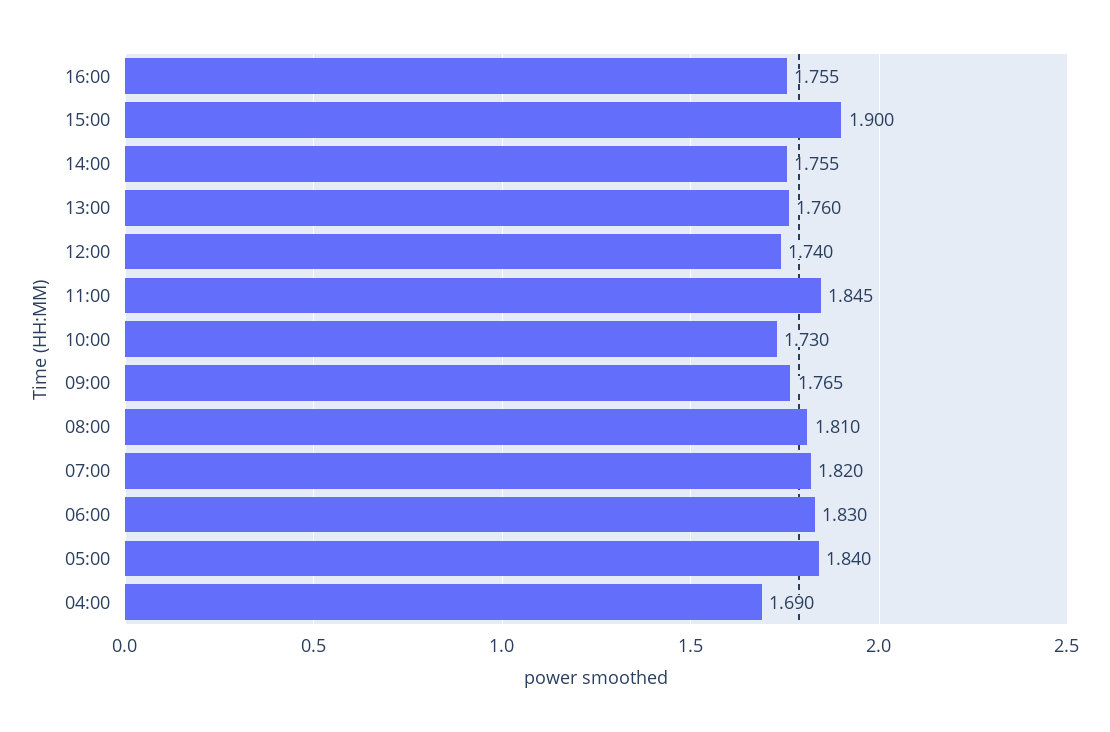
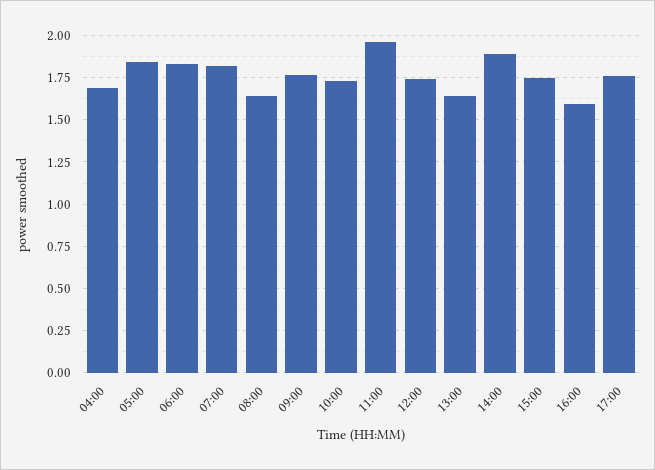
16:00: 1.755 -> 1.6
15:00: 1.9 -> 1.75
14:00: 1.755 -> 1.9
13:00: 1.76 -> 1.65
11:00: 1.845 -> 1.95
08:00: 1.81 -> 1.65
17:00: none -> 1.75

